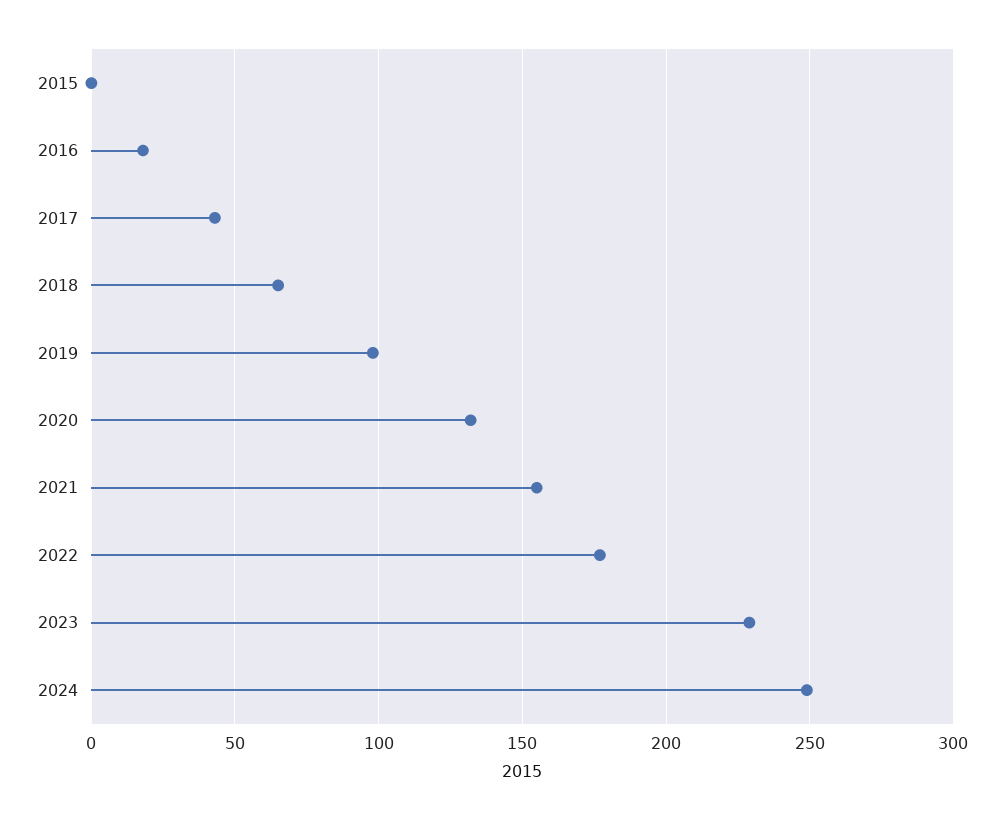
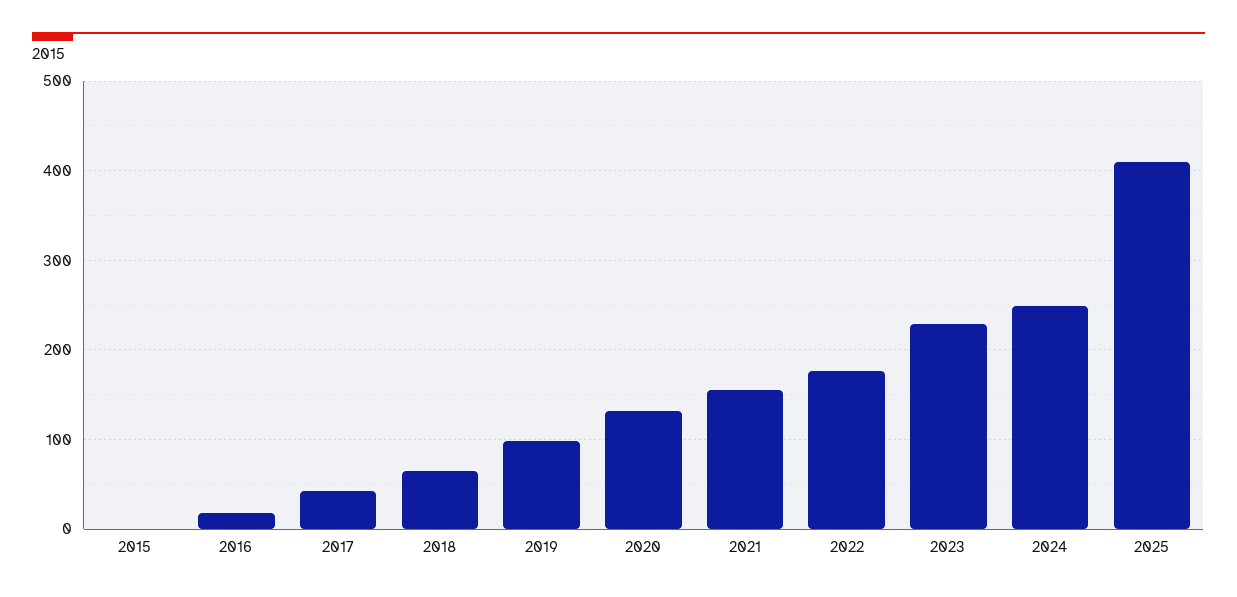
2025: none -> 410

